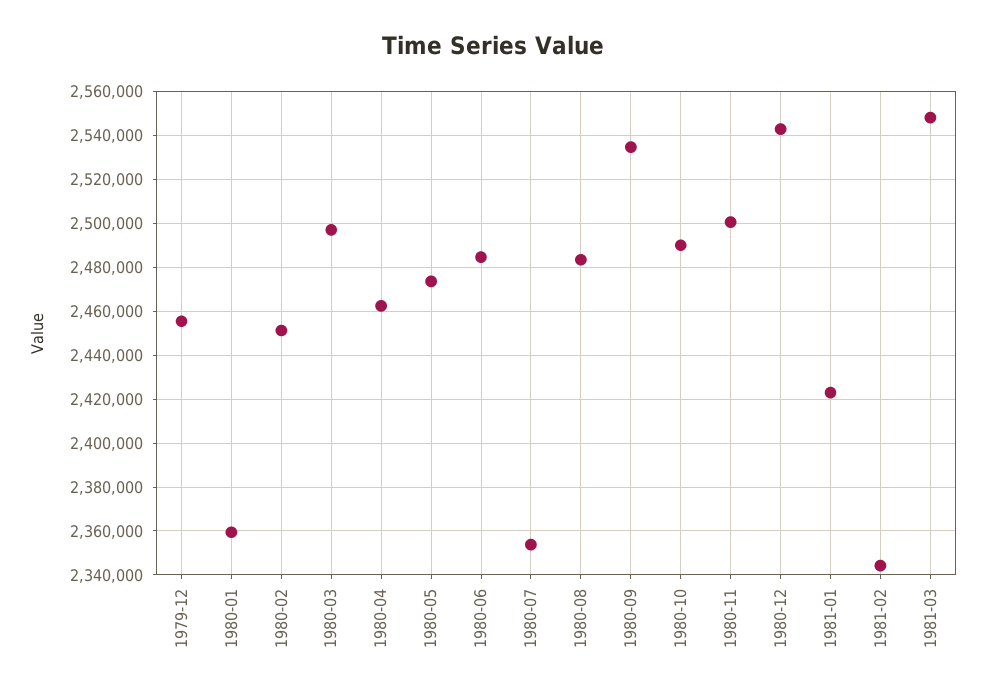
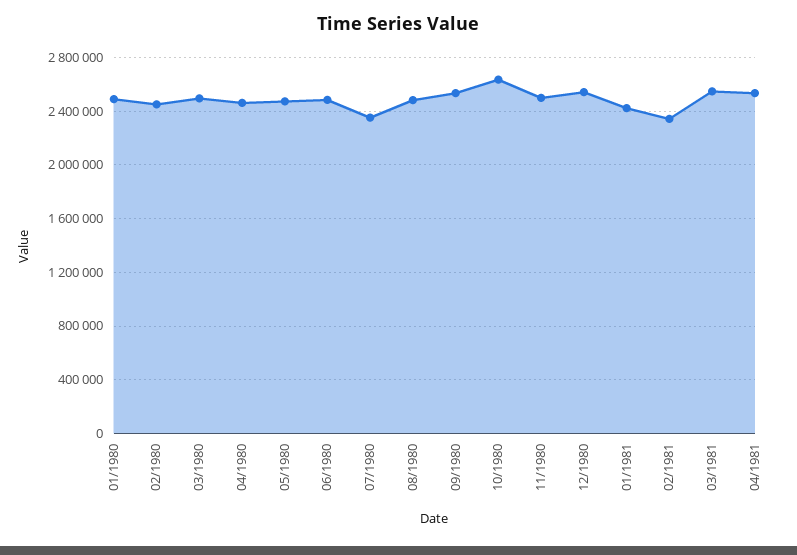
1979-12: 2455000 -> none
1980-01: 2360000 -> 2500000
1980-10: 2490000 -> 2650000
04/1981: none -> 2550000

